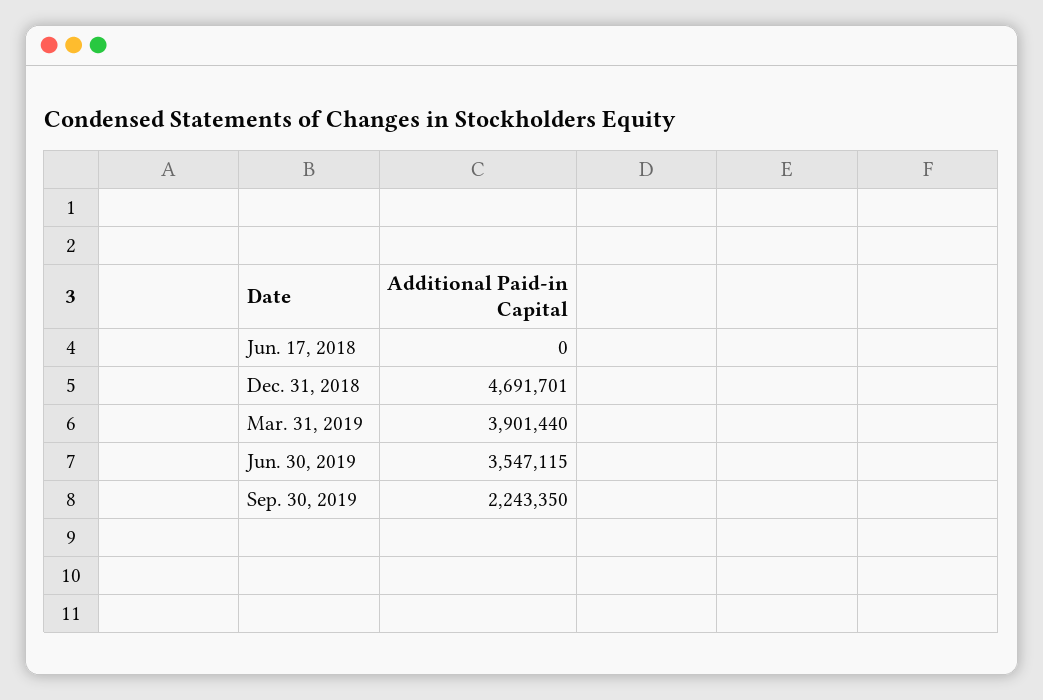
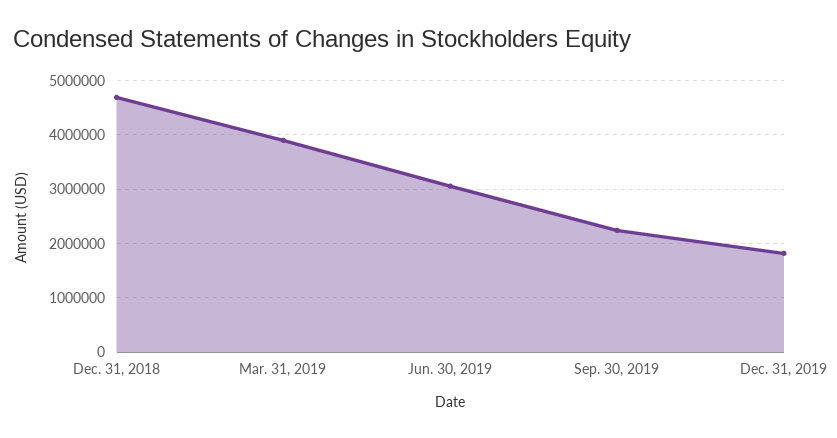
Jun. 17, 2018: 0 -> none
Jun. 30, 2019: 3547115 -> 3000000
Dec. 31, 2019: none -> 1800000

